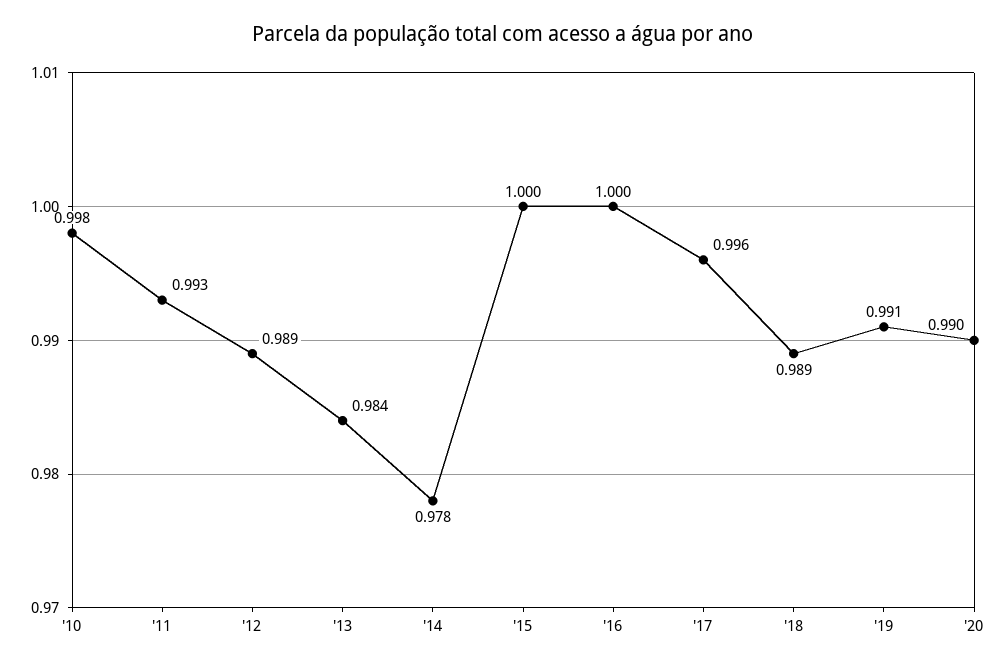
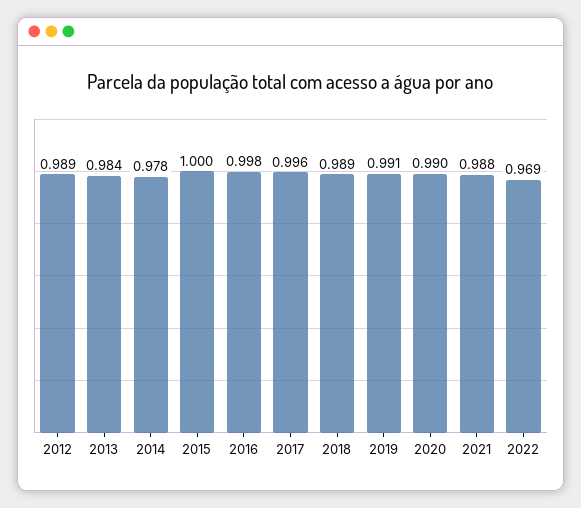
'10: 0.998 -> none
'11: 0.993 -> none
'16: 1 -> 0.998
2021: none -> 0.988
2022: none -> 0.969

